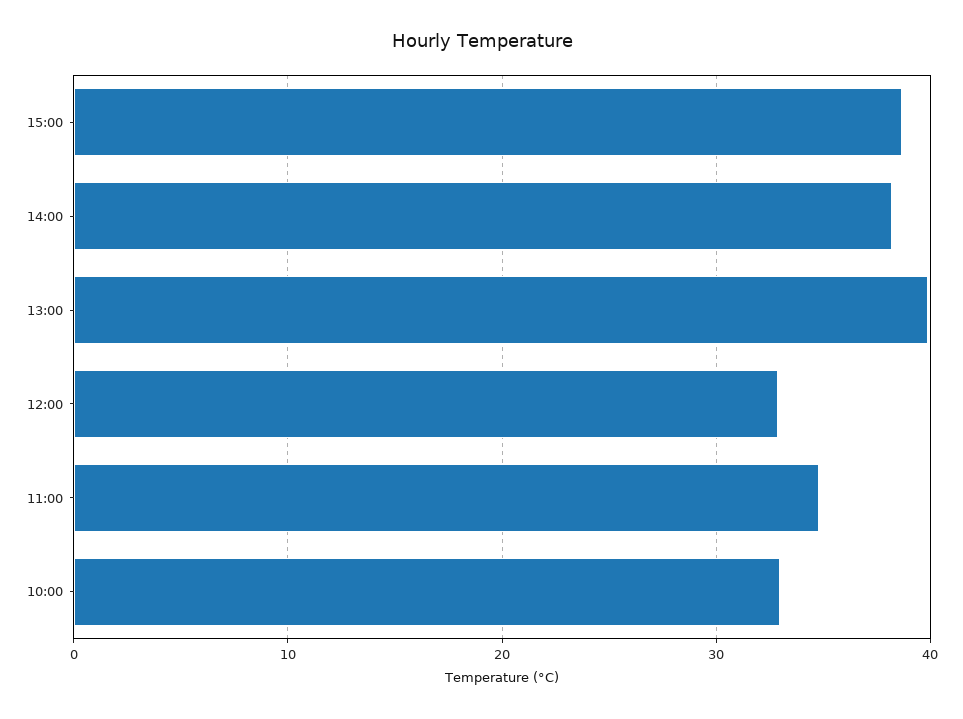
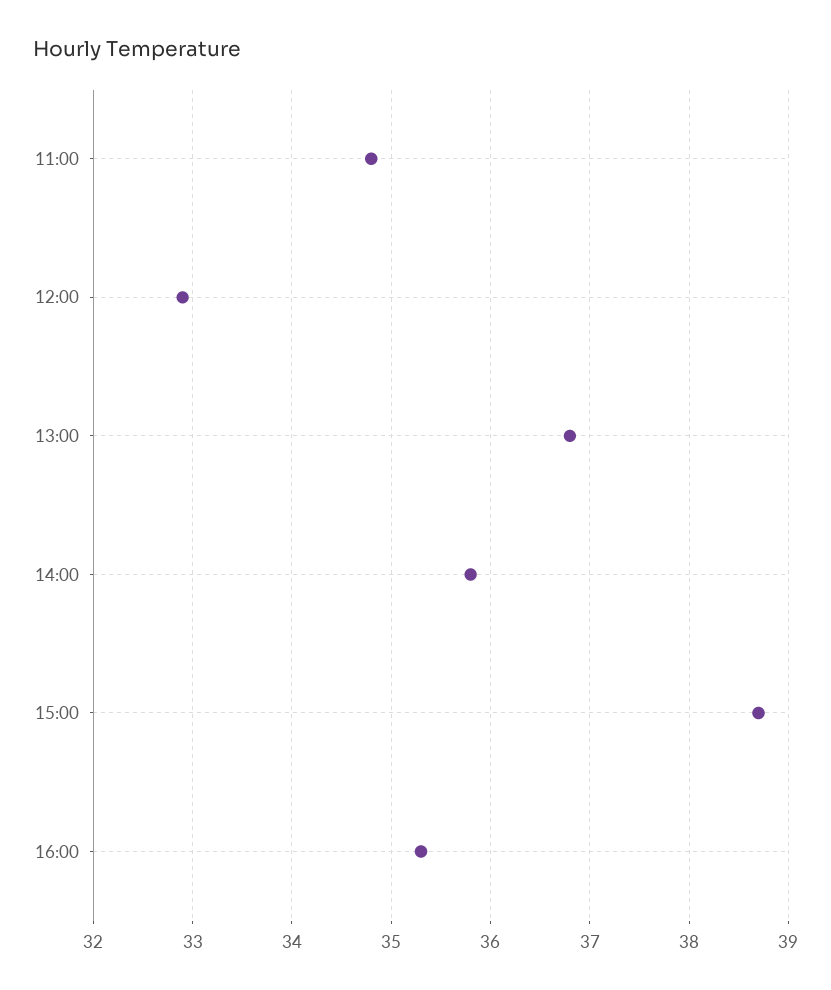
14:00: 38 -> 35.8
13:00: 40 -> 36.8
10:00: 33 -> none
16:00: none -> 35.3

